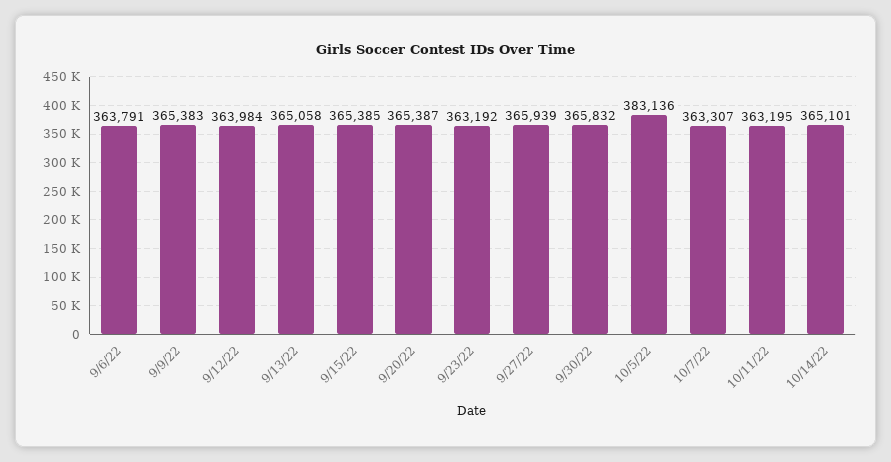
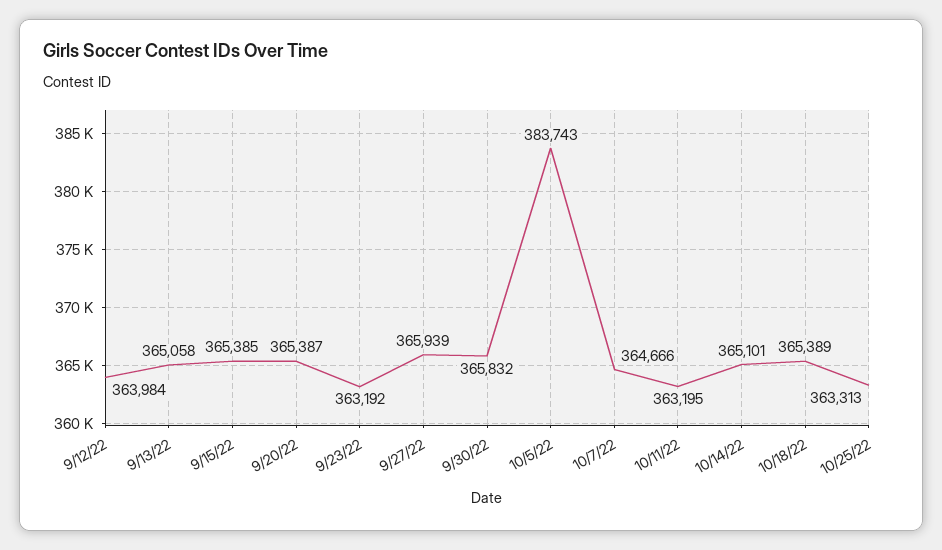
9/6/22: 363791 -> none
9/9/22: 365383 -> none
10/5/22: 383136 -> 383743
10/7/22: 363307 -> 364666
10/18/22: none -> 365389
10/25/22: none -> 363313

